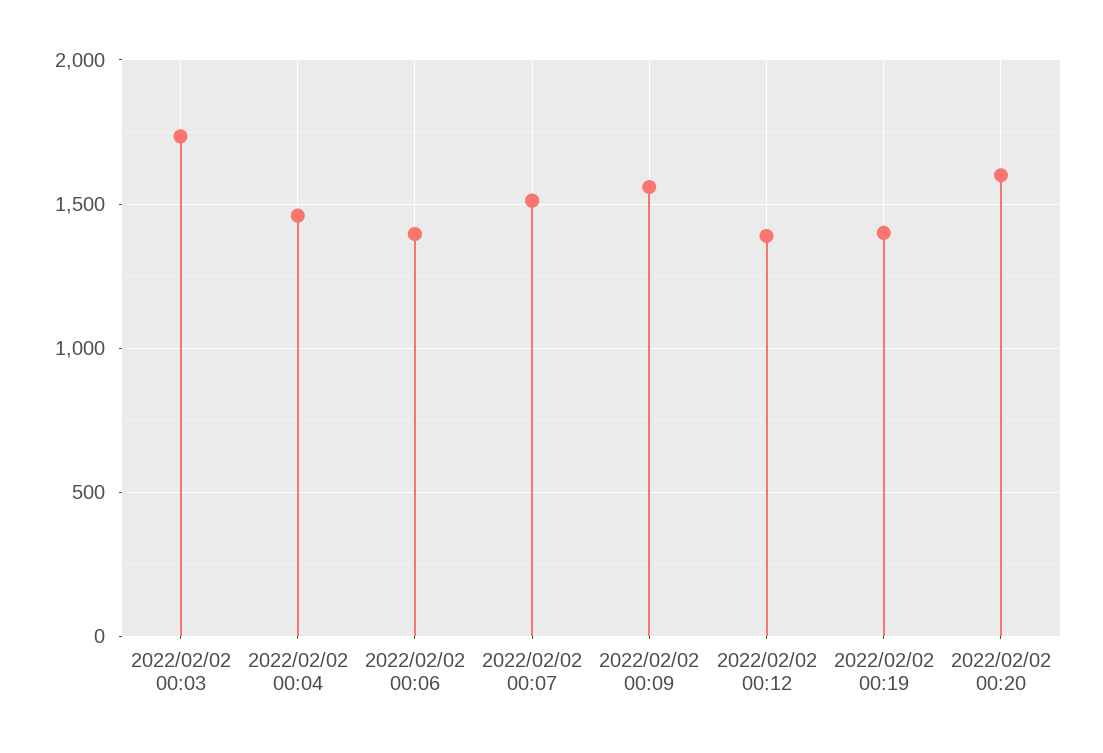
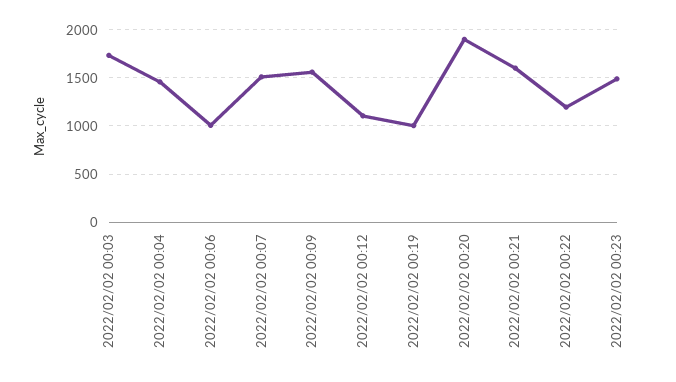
2022/02/02 00:06: 1400 -> 1000
2022/02/02 00:12: 1400 -> 1100
2022/02/02 00:19: 1400 -> 1000
2022/02/02 00:20: 1600 -> 1900
2022/02/02 00:21: none -> 1600
2022/02/02 00:22: none -> 1200
2022/02/02 00:23: none -> 1500

